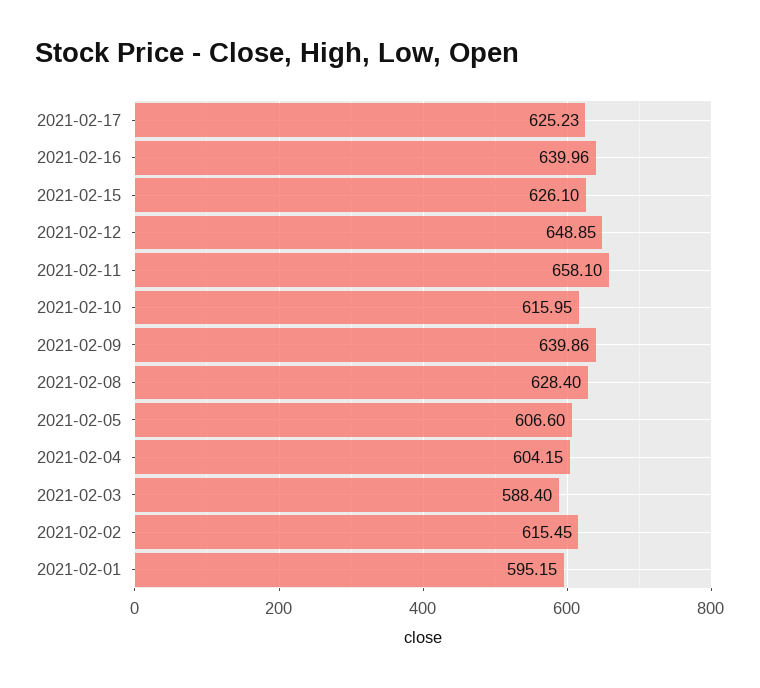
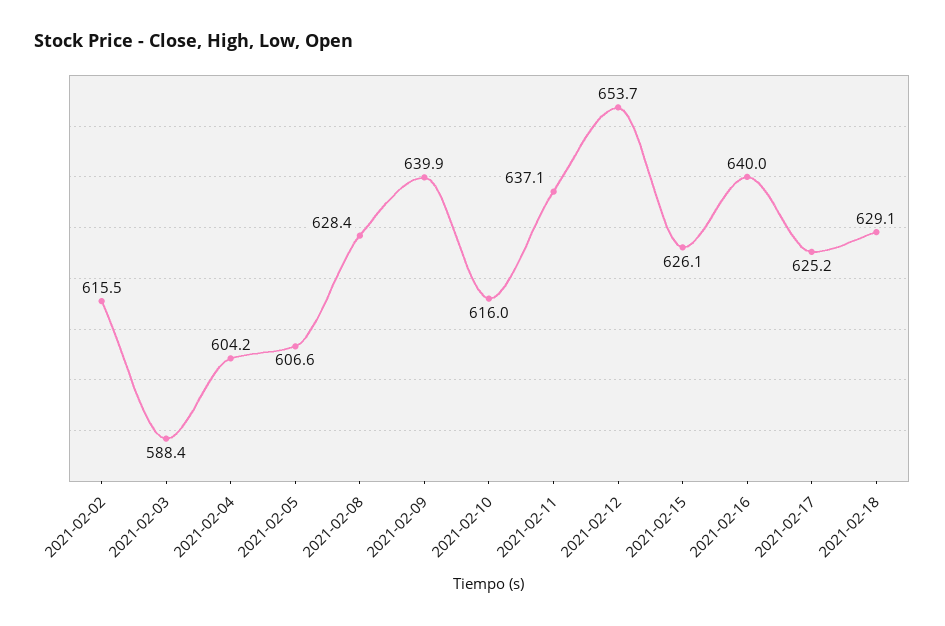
2021-02-12: 648.85 -> 653.7
2021-02-11: 658.1 -> 637.1
2021-02-01: 595.15 -> none
2021-02-18: none -> 629.1

